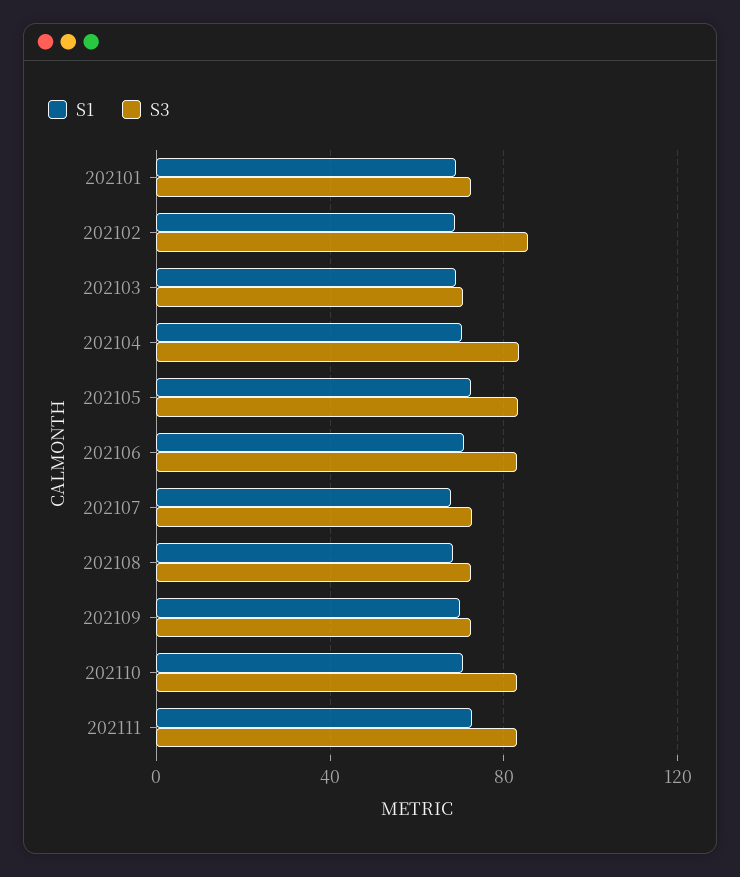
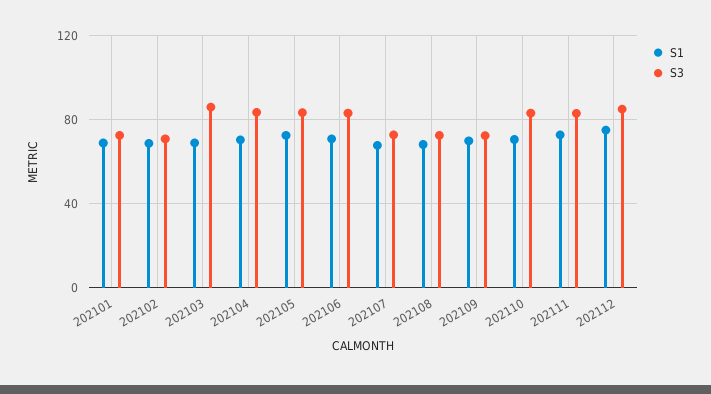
S3, 202102: 85 -> 70
S3, 202103: 70 -> 85
S1, 202112: none -> 75
S3, 202112: none -> 85

